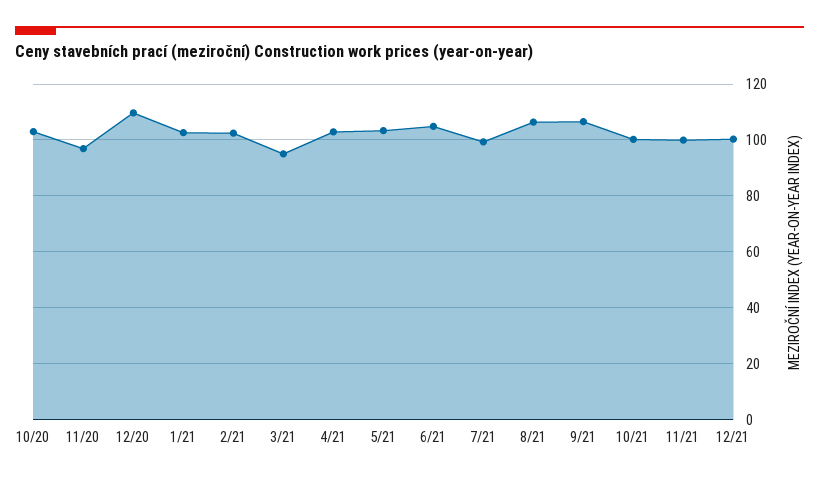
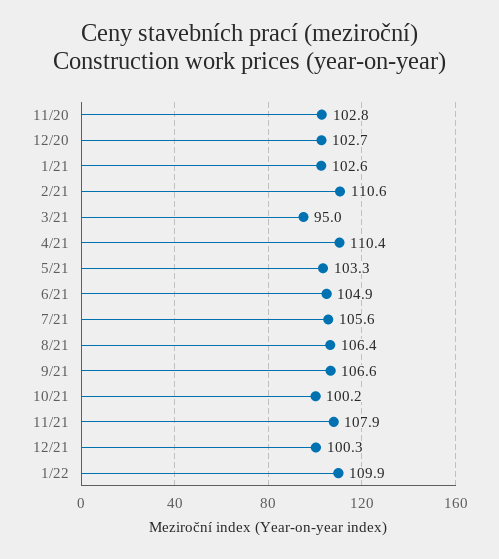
10/20: 102.5 -> none
11/20: 97.5 -> 102.8
12/20: 110 -> 102.7
2/21: 102.5 -> 110.6
4/21: 102.5 -> 110.4
7/21: 100 -> 105.6
11/21: 100 -> 107.9
1/22: none -> 109.9

